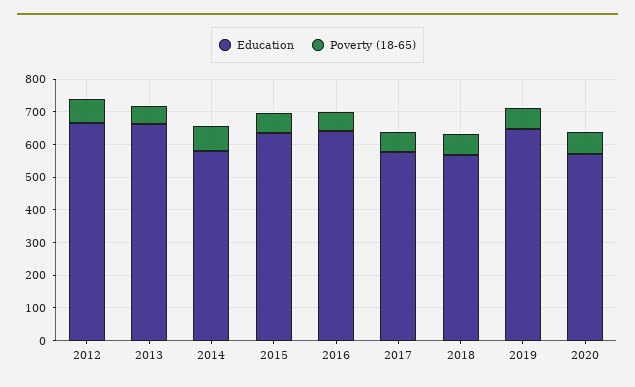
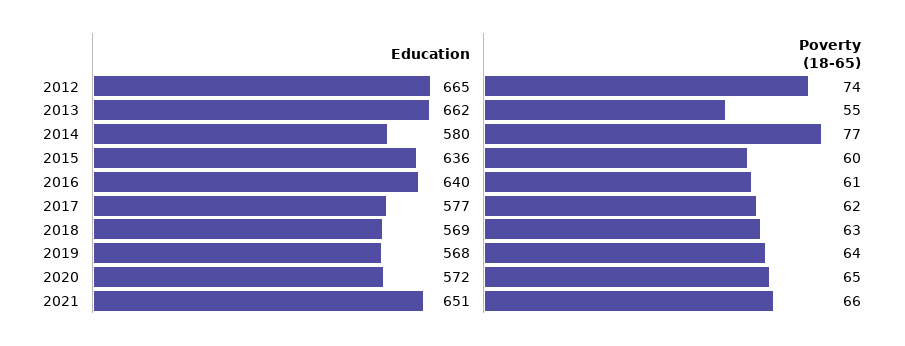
Education, 2019: 650 -> 568
Education, 2021: none -> 651
Poverty (18-65), 2021: none -> 66

